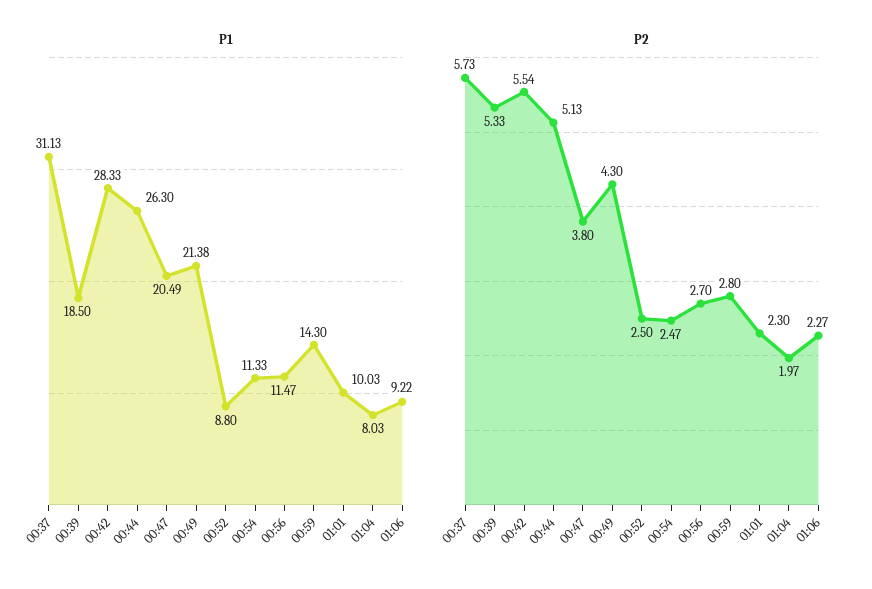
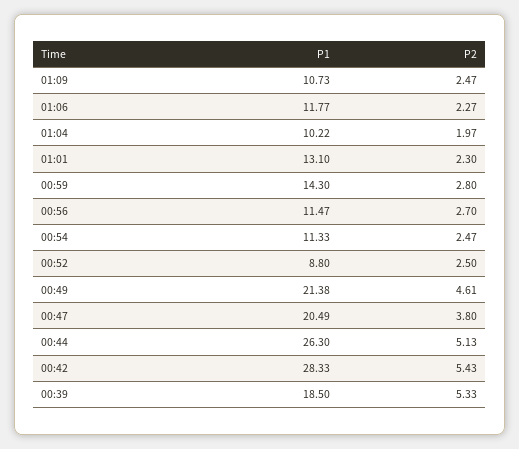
P1, 00:37: 31.13 -> none
P1, 01:01: 10.03 -> 13.1
P1, 01:04: 8.03 -> 10.22
P1, 01:06: 9.22 -> 11.77
P2, 00:37: 5.73 -> none
P2, 00:42: 5.54 -> 5.43
P2, 00:49: 4.3 -> 4.61
P1, 01:09: none -> 10.73
P2, 01:09: none -> 2.47

